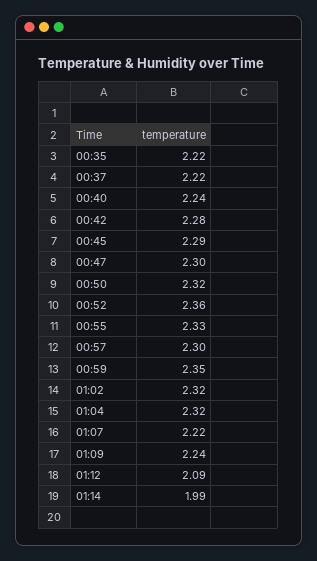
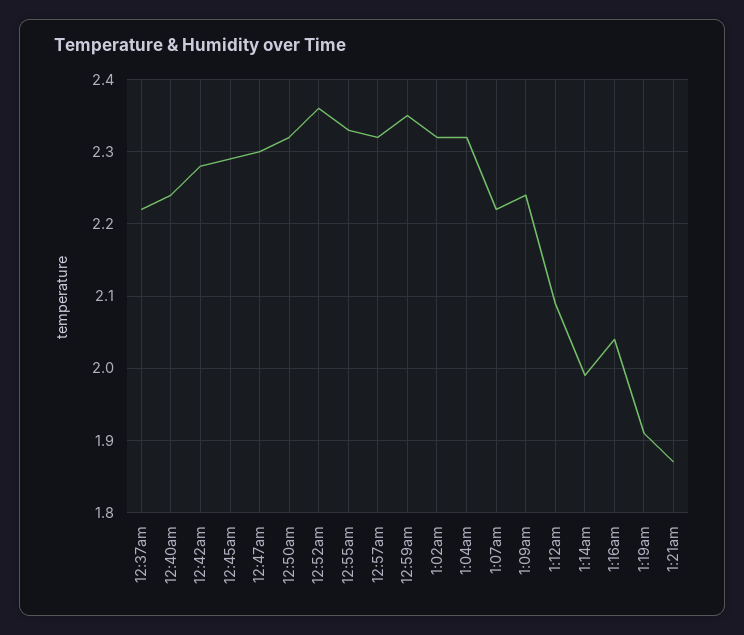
00:35: 2.22 -> none
00:57: 2.3 -> 2.32
1:16am: none -> 2.04
1:19am: none -> 1.91
1:21am: none -> 1.87

